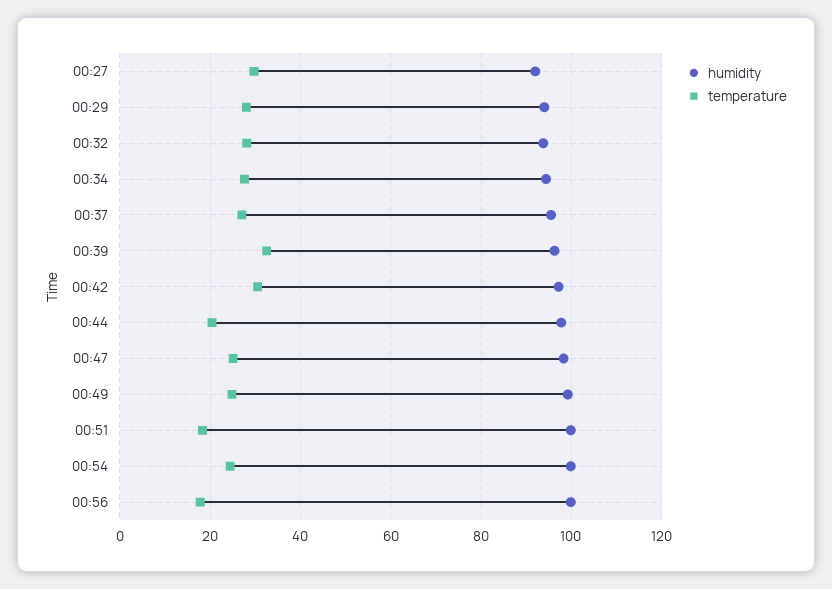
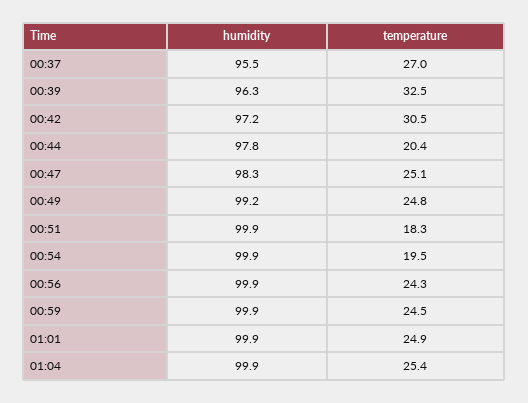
humidity, 00:27: 92 -> none
temperature, 00:27: 30 -> none
humidity, 00:29: 94 -> none
temperature, 00:29: 28 -> none
humidity, 00:32: 94 -> none
temperature, 00:32: 28 -> none
humidity, 00:34: 94 -> none
temperature, 00:34: 28 -> none
temperature, 00:54: 24 -> 19.5
temperature, 00:56: 18 -> 24.3
humidity, 00:59: none -> 99.9
temperature, 00:59: none -> 24.5
humidity, 01:01: none -> 99.9
temperature, 01:01: none -> 24.9
humidity, 01:04: none -> 99.9
temperature, 01:04: none -> 25.4

